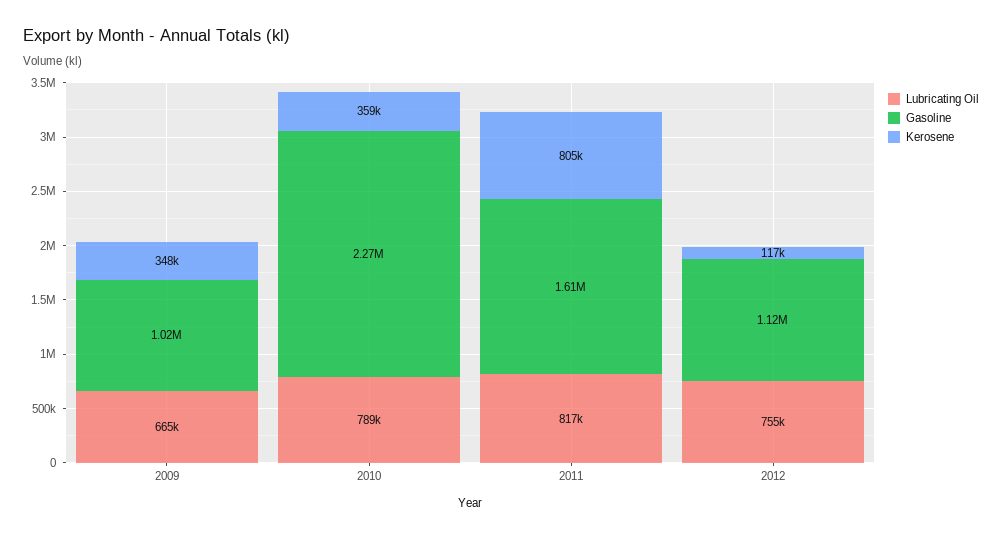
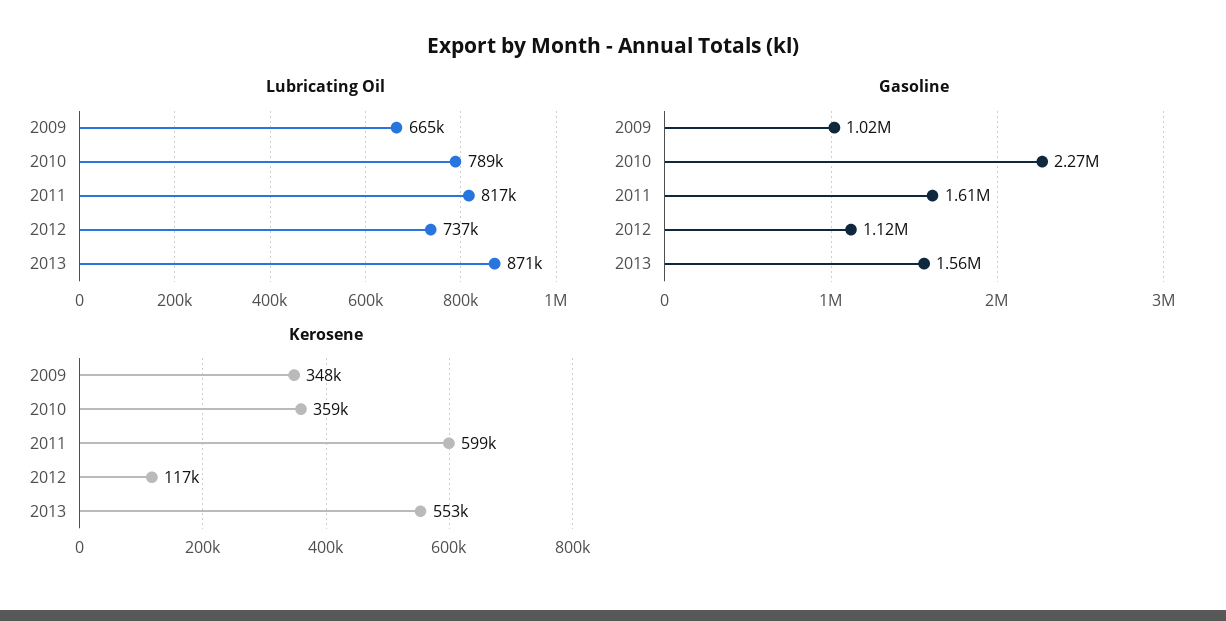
Kerosene, 2011: 805000 -> 599000
Lubricating Oil, 2012: 755000 -> 737000
Lubricating Oil, 2013: none -> 871000
Gasoline, 2013: none -> 1560000
Kerosene, 2013: none -> 553000

